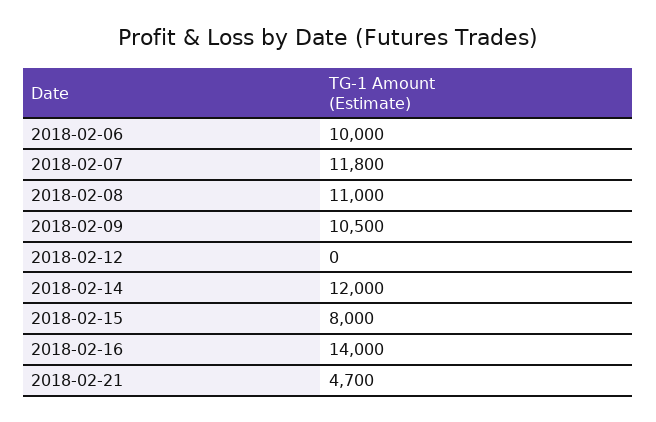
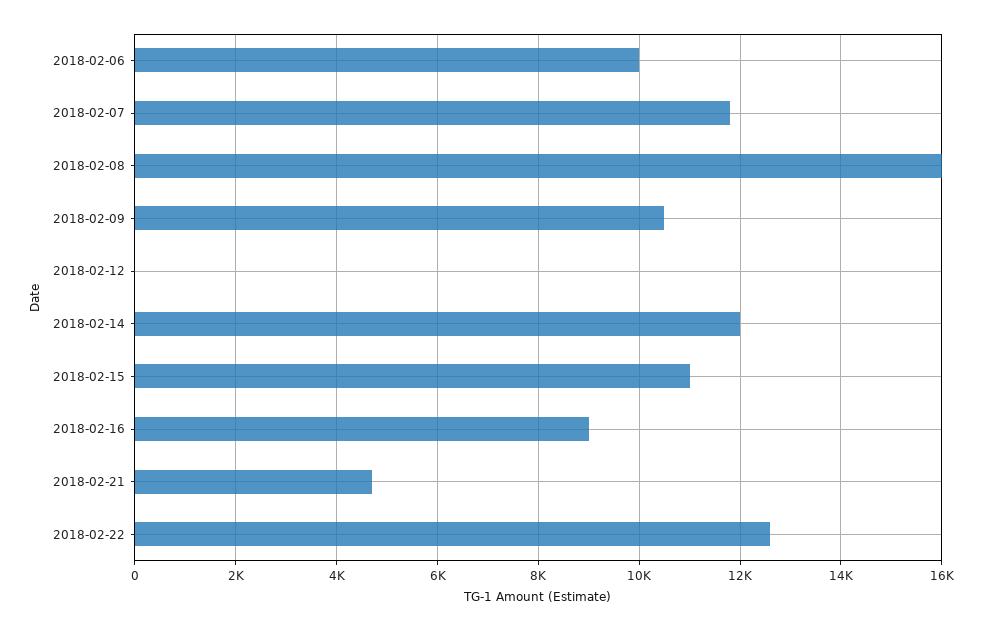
2018-02-08: 11000 -> 16000
2018-02-15: 8000 -> 11000
2018-02-16: 14000 -> 9000
2018-02-22: none -> 12600

